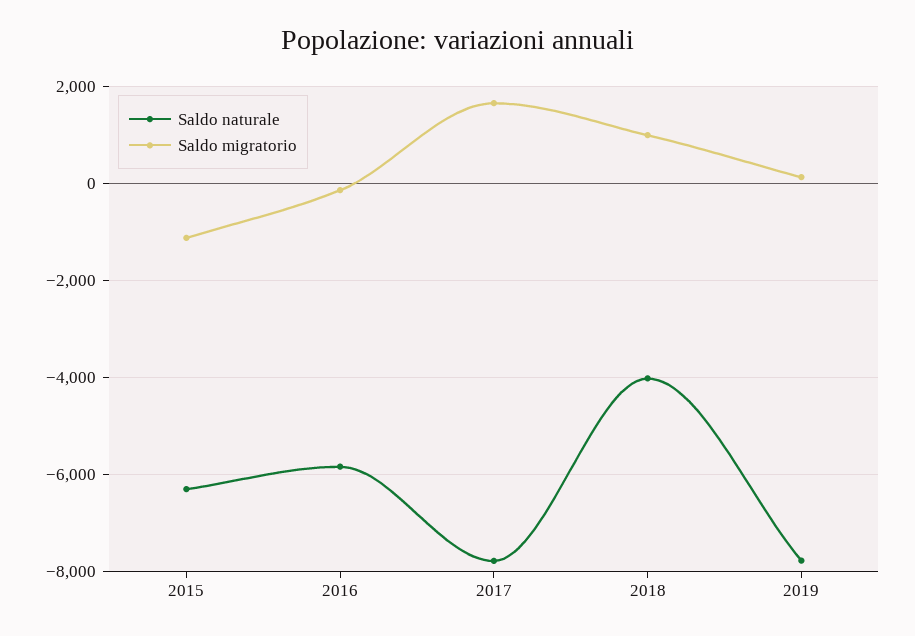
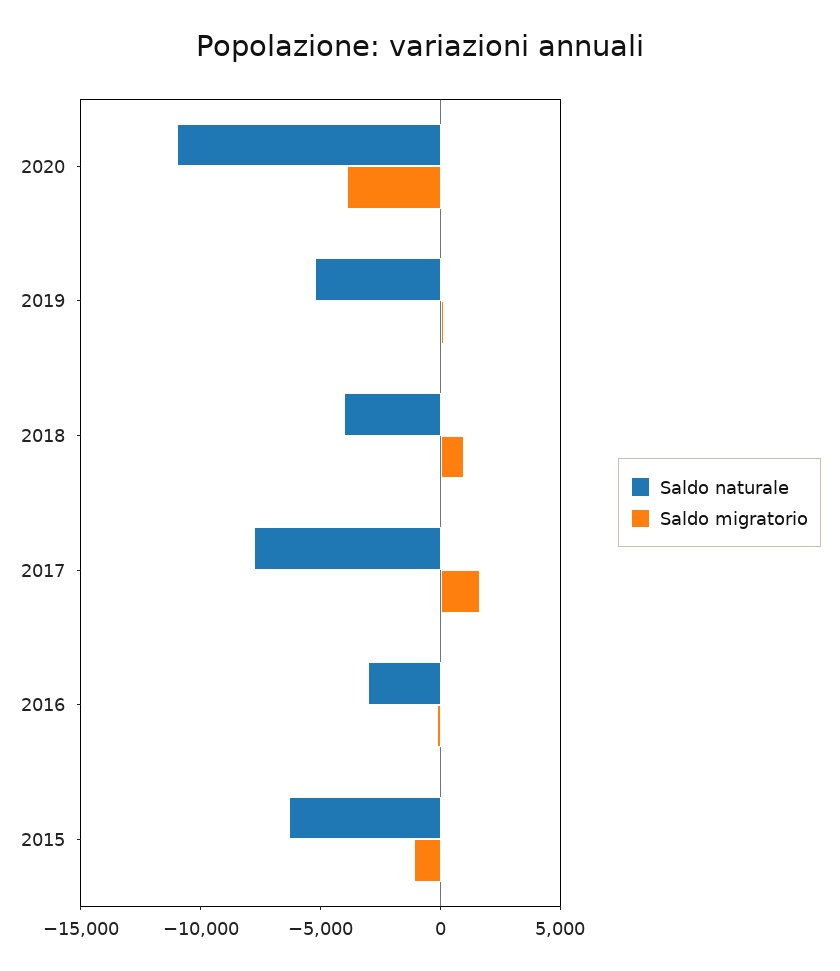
Saldo naturale, 2016: -5800 -> -3000
Saldo naturale, 2019: -7800 -> -5000
Saldo naturale, 2020: none -> -11000
Saldo migratorio, 2020: none -> -4000

